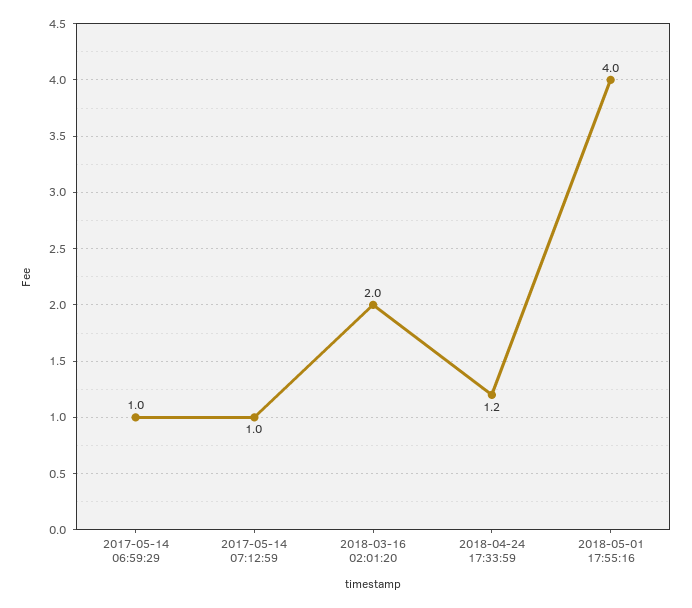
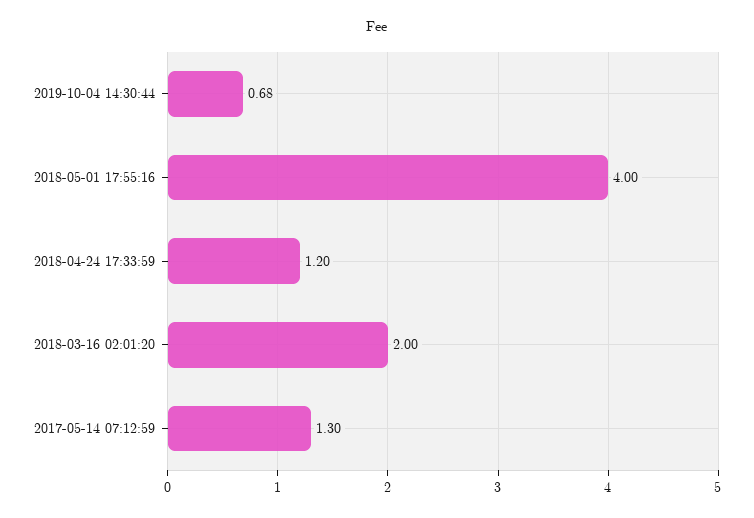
2017-05-14 06:59:29: 1 -> none
2017-05-14 07:12:59: 1 -> 1.3
2019-10-04 14:30:44: none -> 0.68

